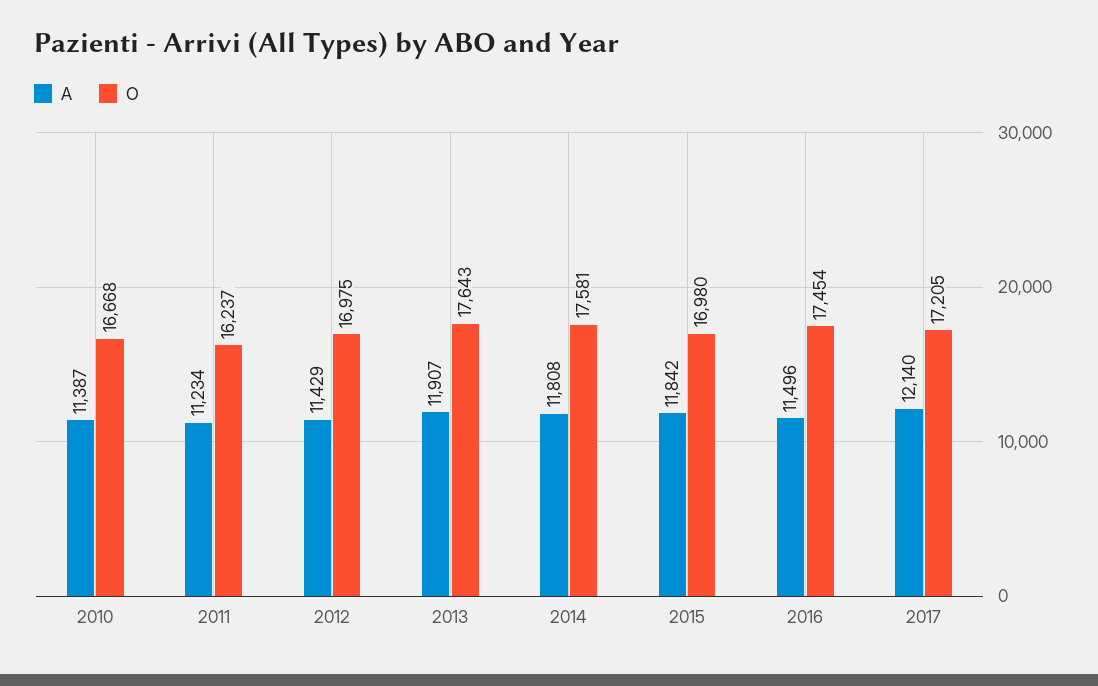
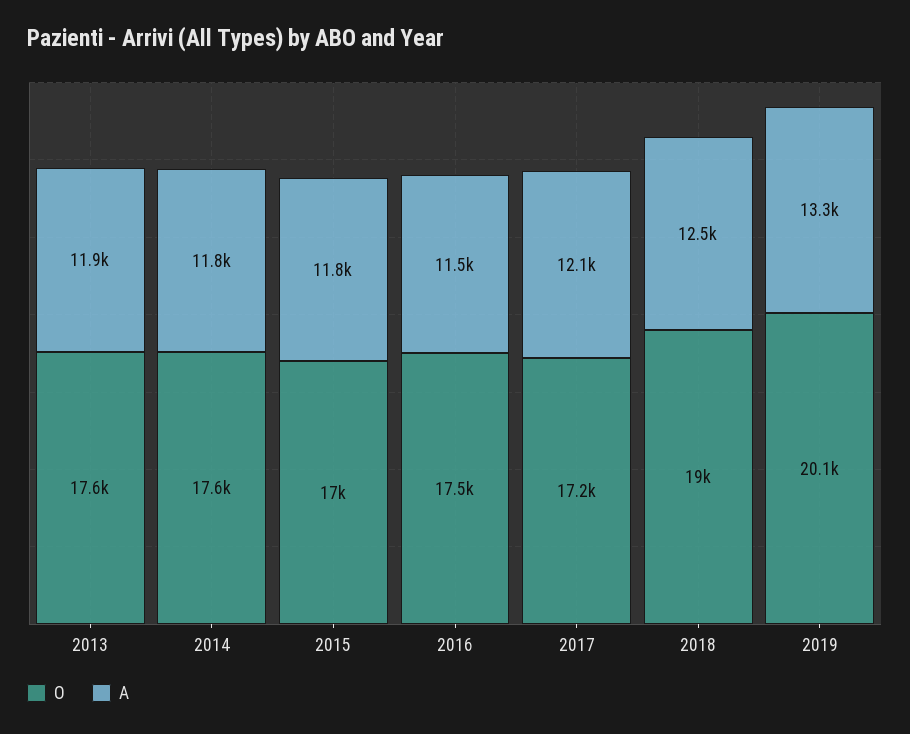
A, 2010: 11387 -> none
O, 2010: 16668 -> none
A, 2011: 11234 -> none
O, 2011: 16237 -> none
A, 2012: 11429 -> none
O, 2012: 16975 -> none
O, 2018: none -> 19000
A, 2018: none -> 12500
O, 2019: none -> 20100
A, 2019: none -> 13300

